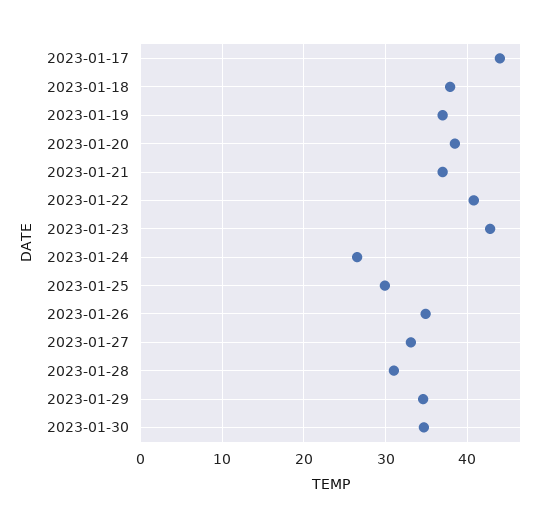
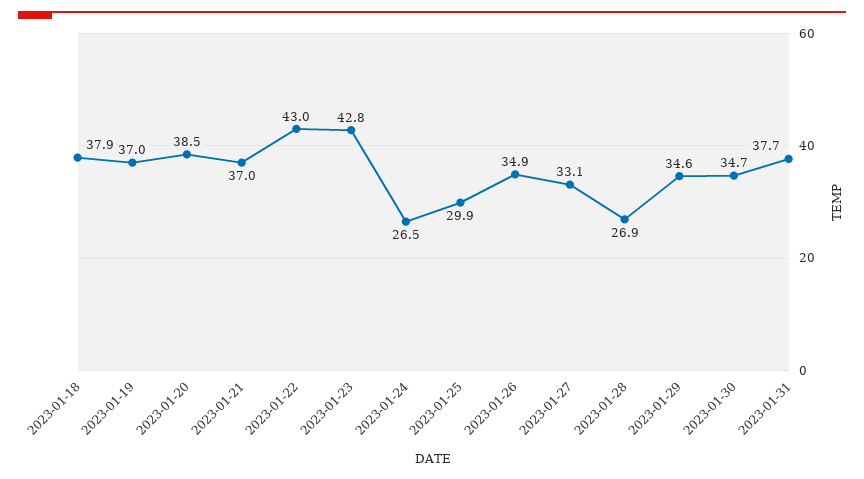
2023-01-17: 44 -> none
2023-01-22: 41 -> 43
2023-01-28: 31 -> 26.9
2023-01-31: none -> 37.7

